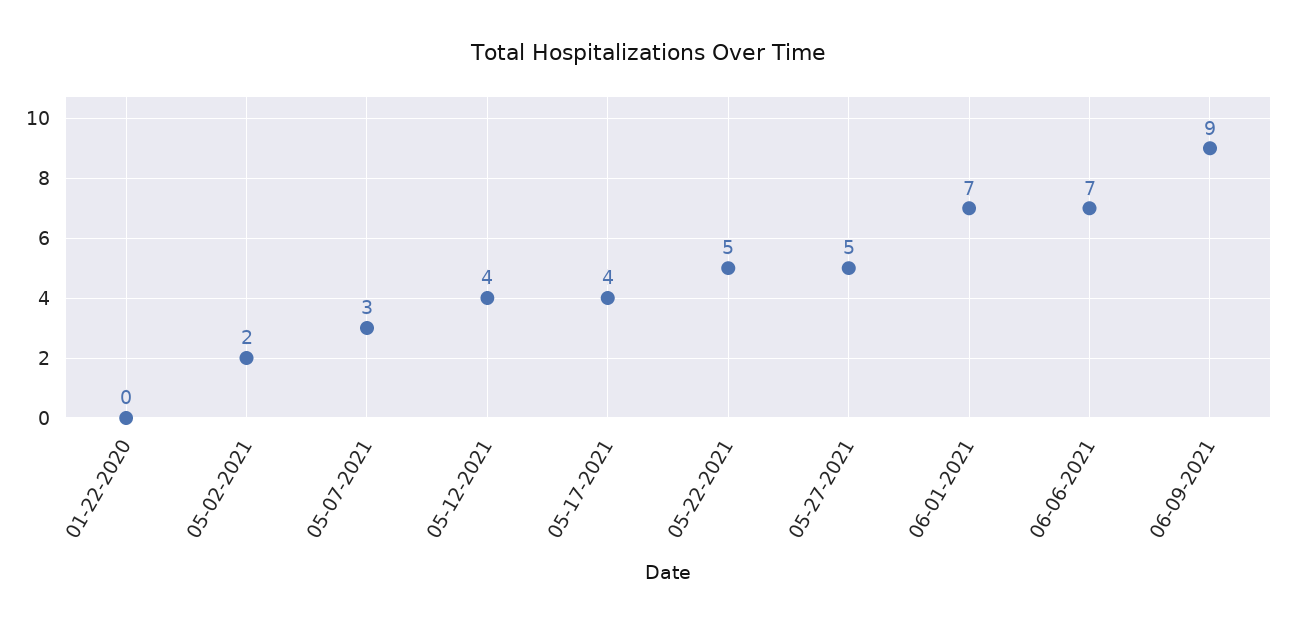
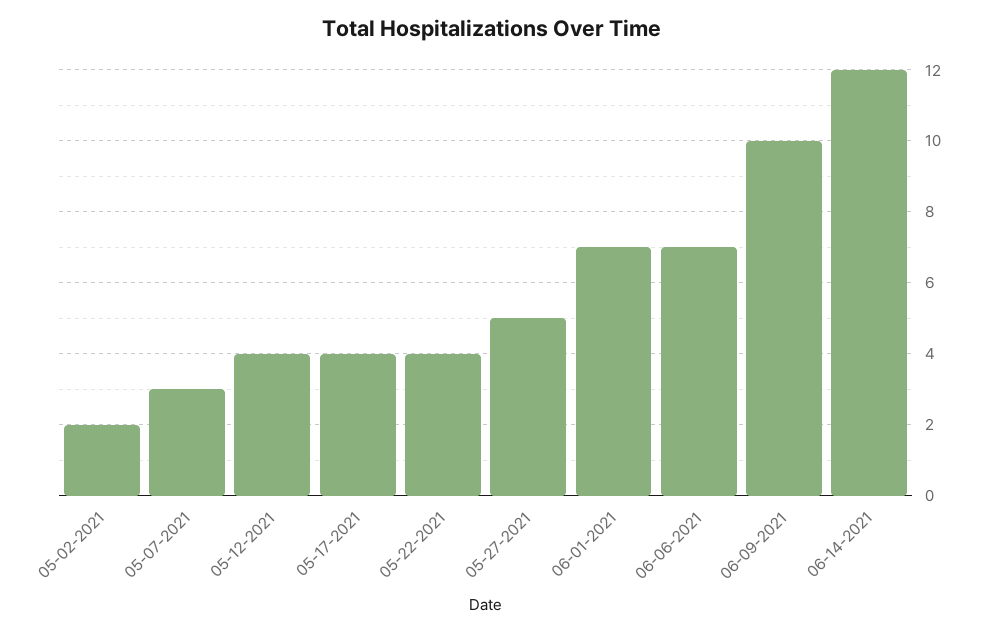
01-22-2020: 0 -> none
05-22-2021: 5 -> 4
06-09-2021: 9 -> 10
06-14-2021: none -> 12

